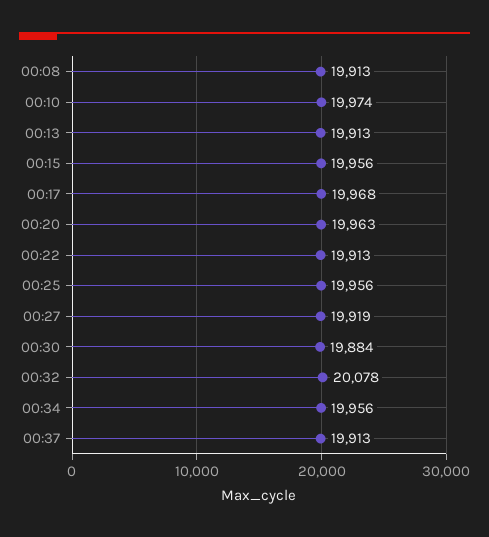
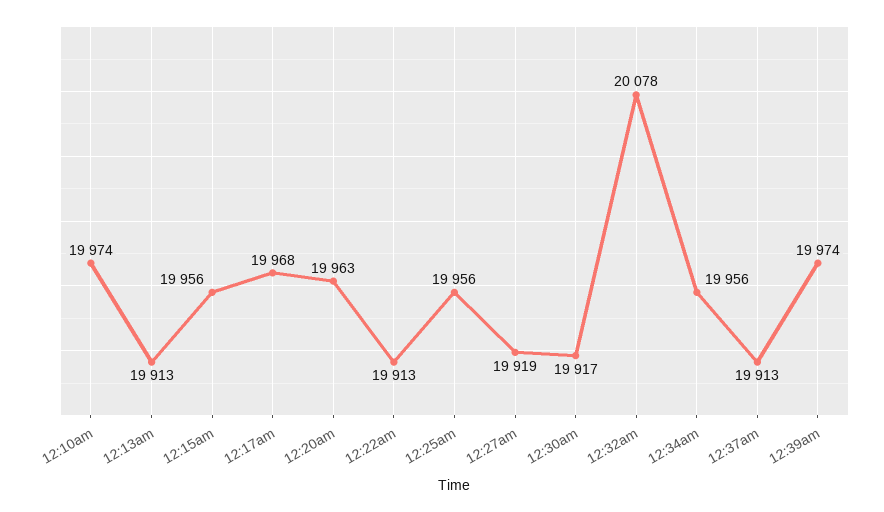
00:08: 19913 -> none
00:30: 19884 -> 19917
12:39am: none -> 19974

